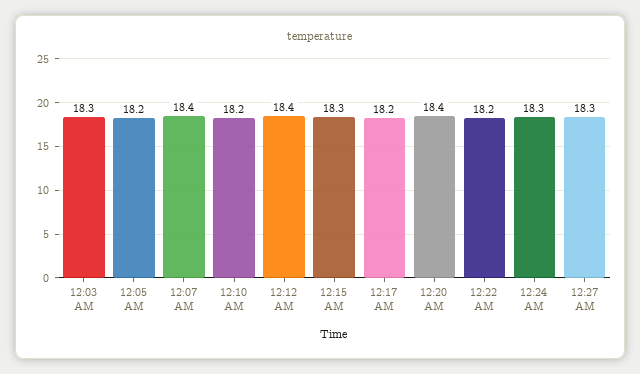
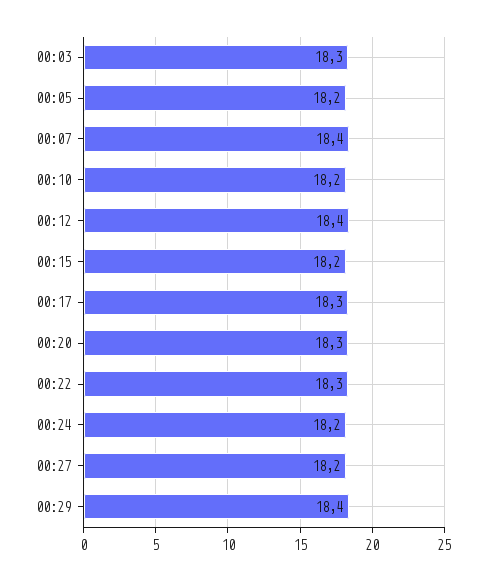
12:15 AM: 18.3 -> 18.2
12:17 AM: 18.2 -> 18.3
12:20 AM: 18.4 -> 18.3
12:22 AM: 18.2 -> 18.3
12:24 AM: 18.3 -> 18.2
12:27 AM: 18.3 -> 18.2
00:29: none -> 18.4

